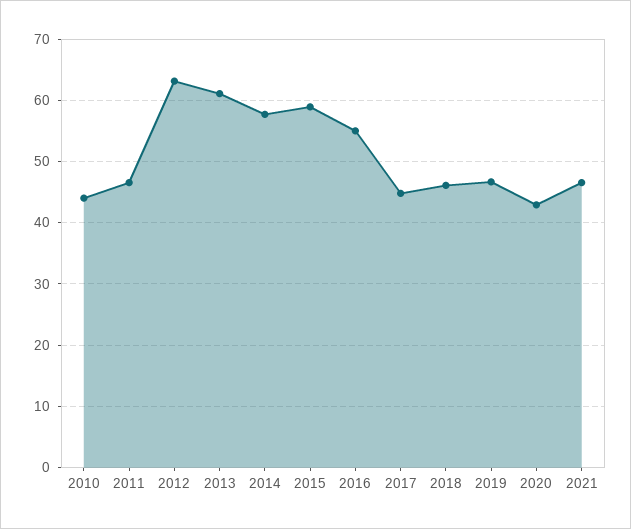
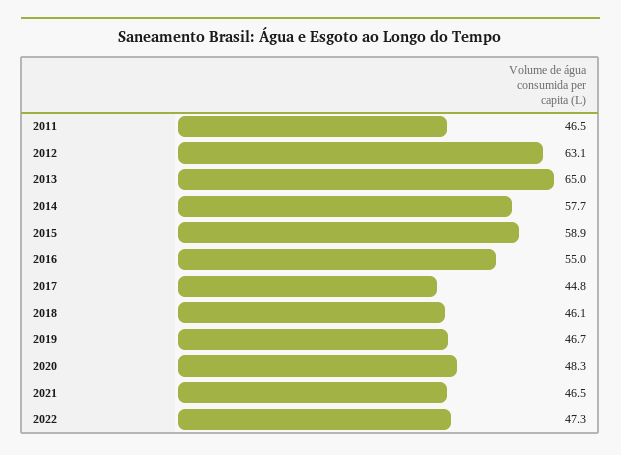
2010: 44 -> none
2013: 61 -> 65
2020: 43 -> 48.3
2022: none -> 47.3

